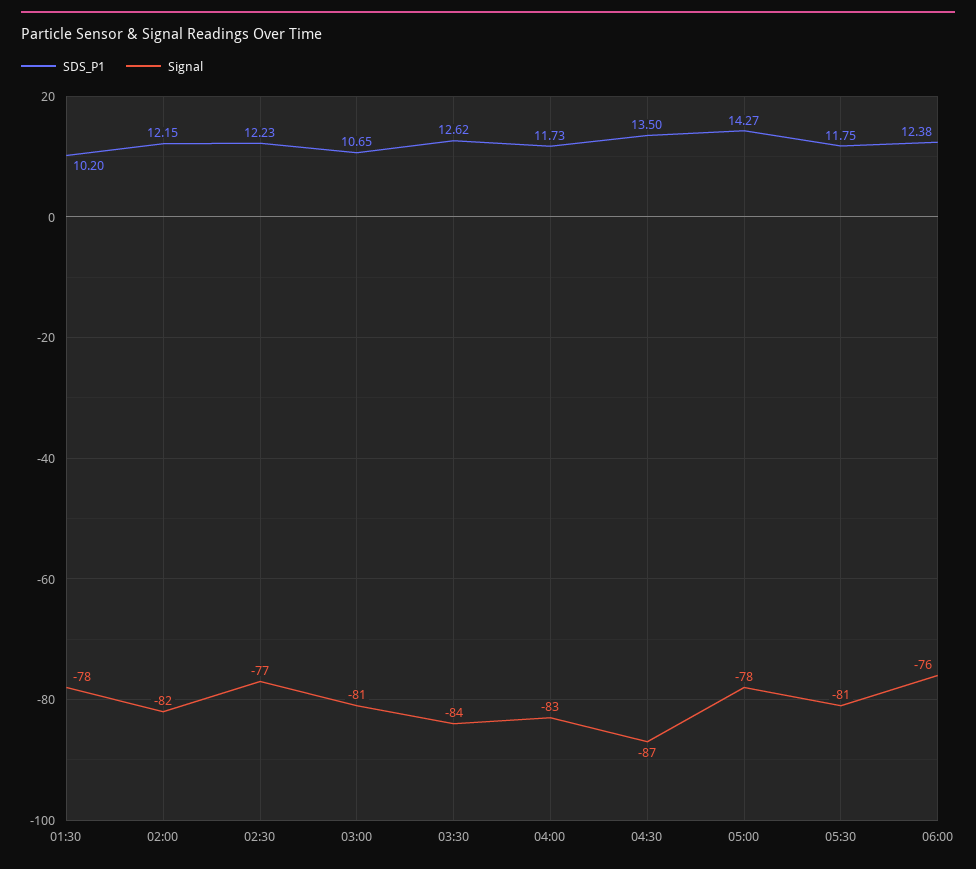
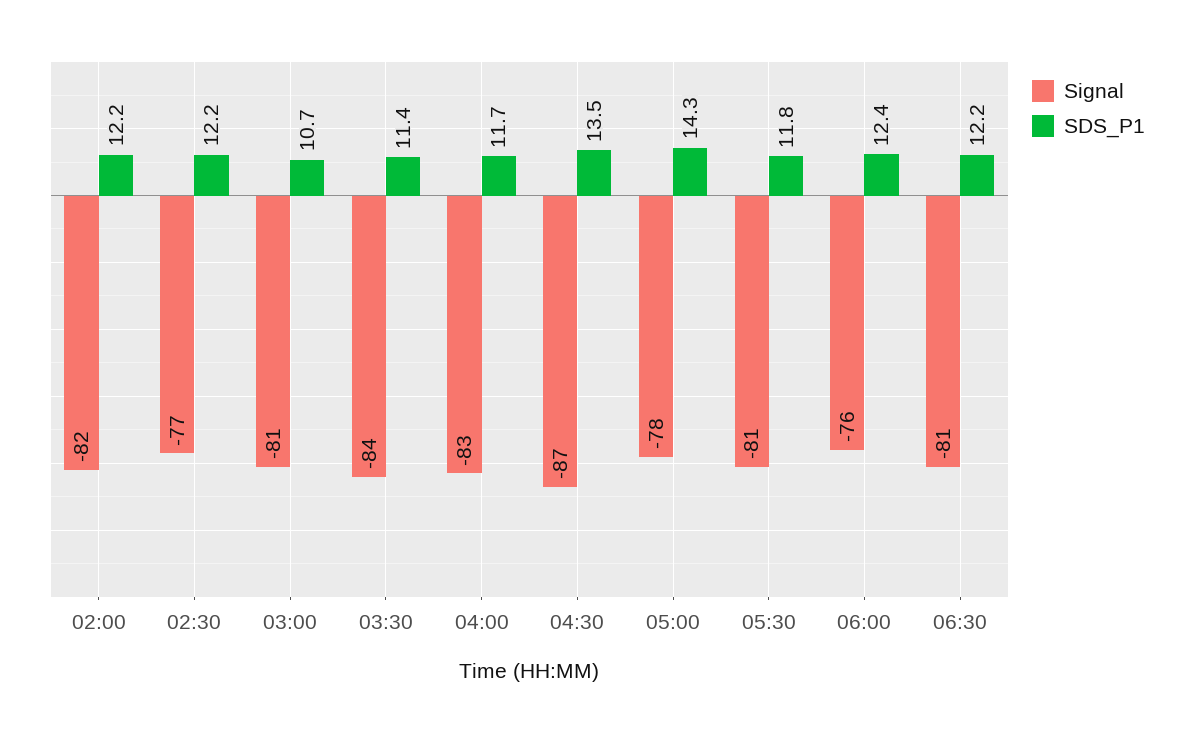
SDS_P1, 01:30: 10.2 -> none
Signal, 01:30: -78 -> none
SDS_P1, 03:30: 12.62 -> 11.4
Signal, 06:30: none -> -81
SDS_P1, 06:30: none -> 12.2

